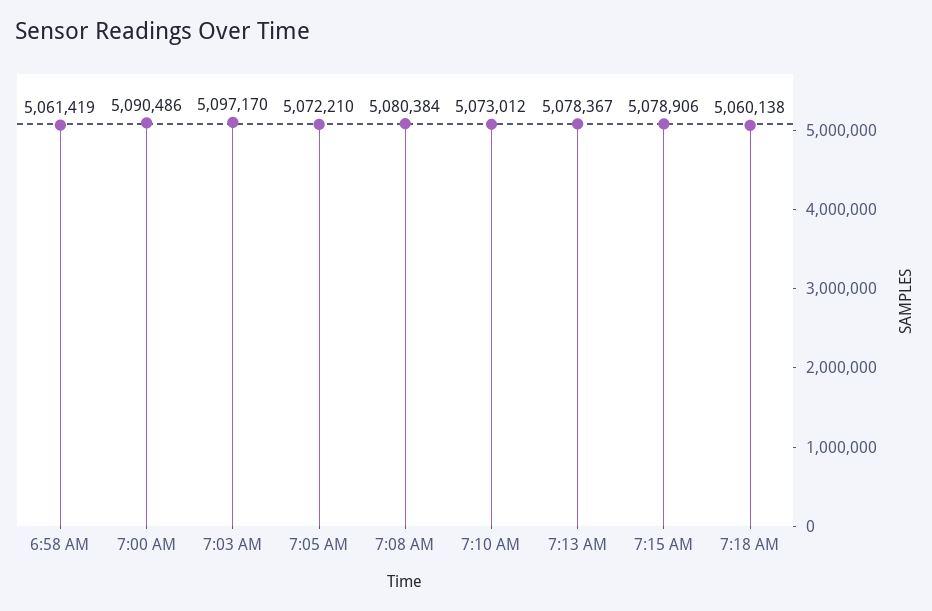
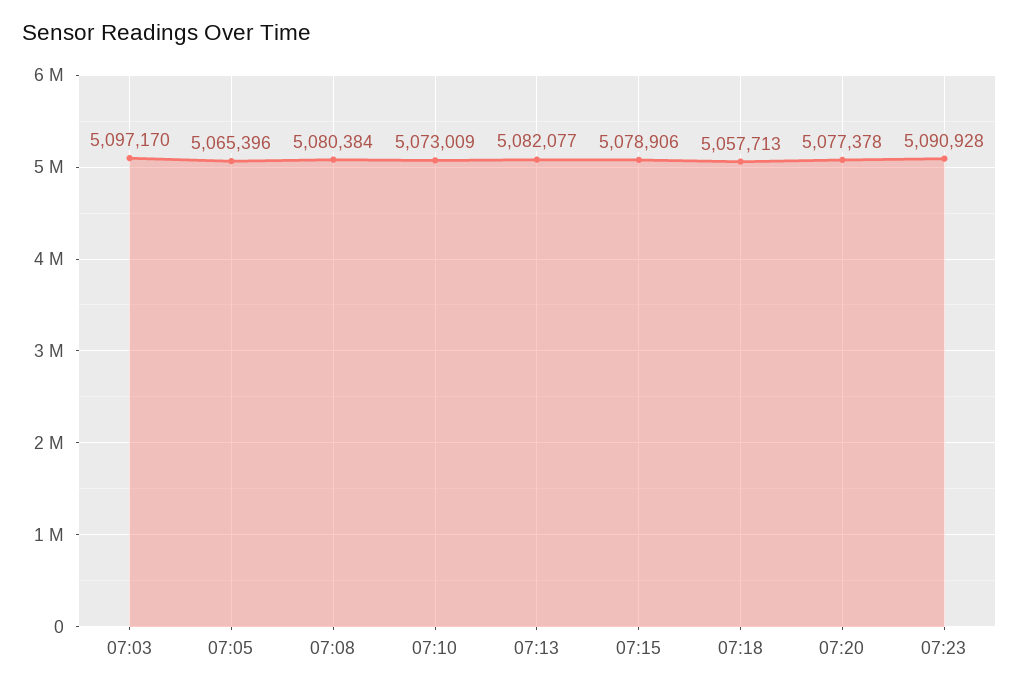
6:58 AM: 5061419 -> none
7:00 AM: 5090486 -> none
7:05 AM: 5072210 -> 5065396
7:10 AM: 5073012 -> 5073009
7:13 AM: 5078367 -> 5082077
7:18 AM: 5060138 -> 5057713
07:20: none -> 5077378
07:23: none -> 5090928

